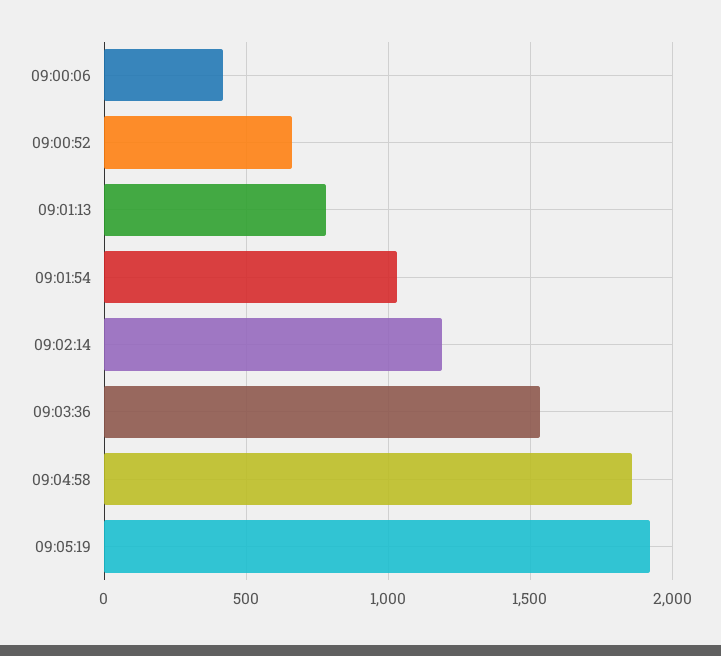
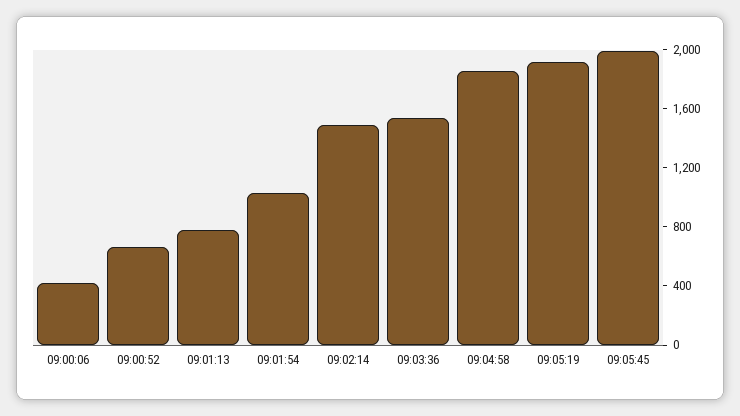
09:02:14: 1200 -> 1500
09:05:45: none -> 2000

